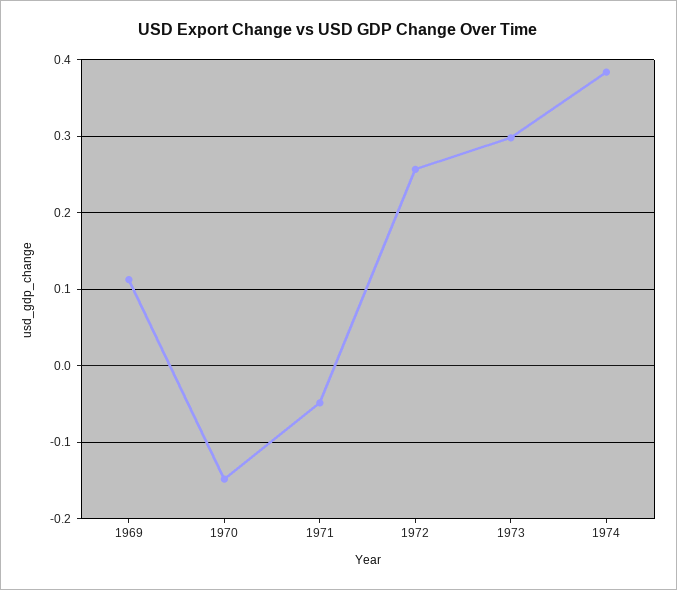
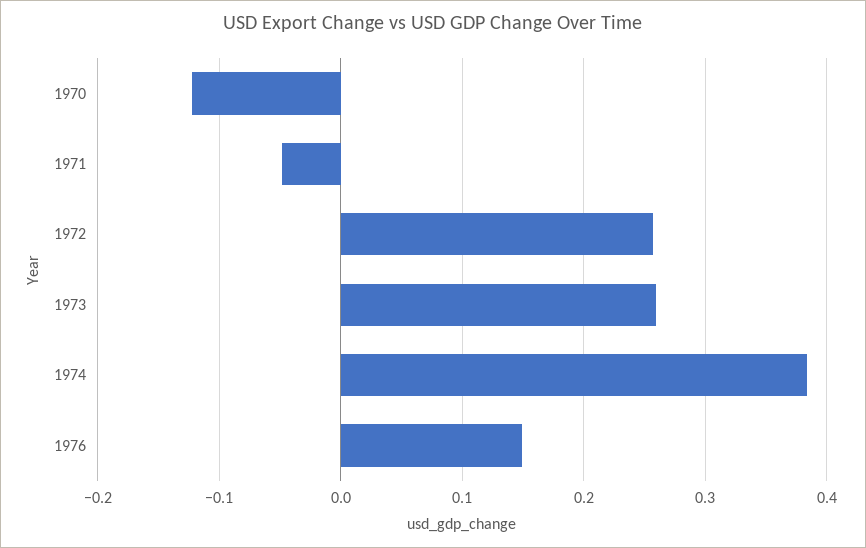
1969: 0.11 -> none
1970: -0.15 -> -0.12
1973: 0.3 -> 0.26
1976: none -> 0.15

